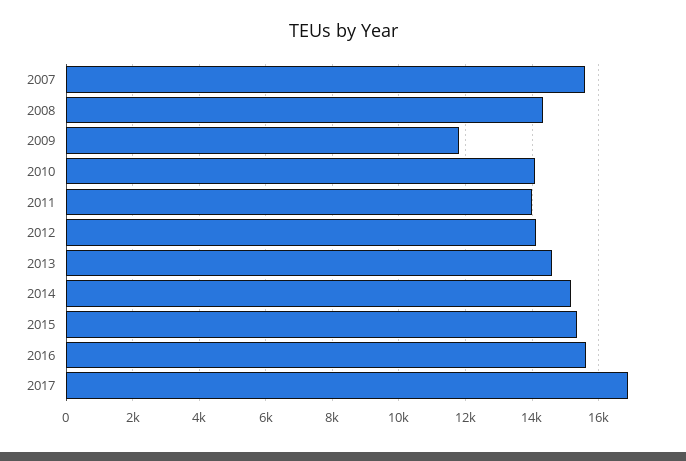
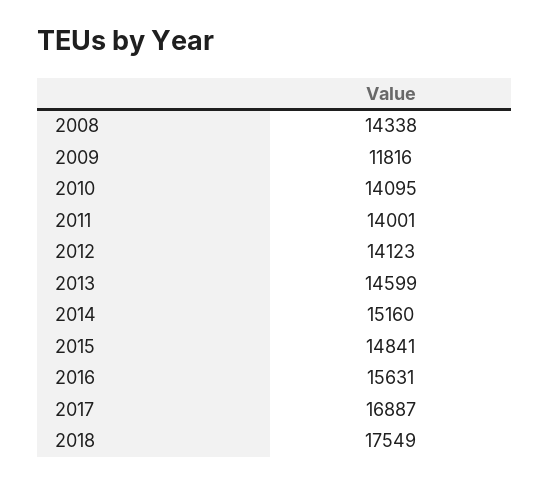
2007: 15600 -> none
2015: 15400 -> 14841
2018: none -> 17549

